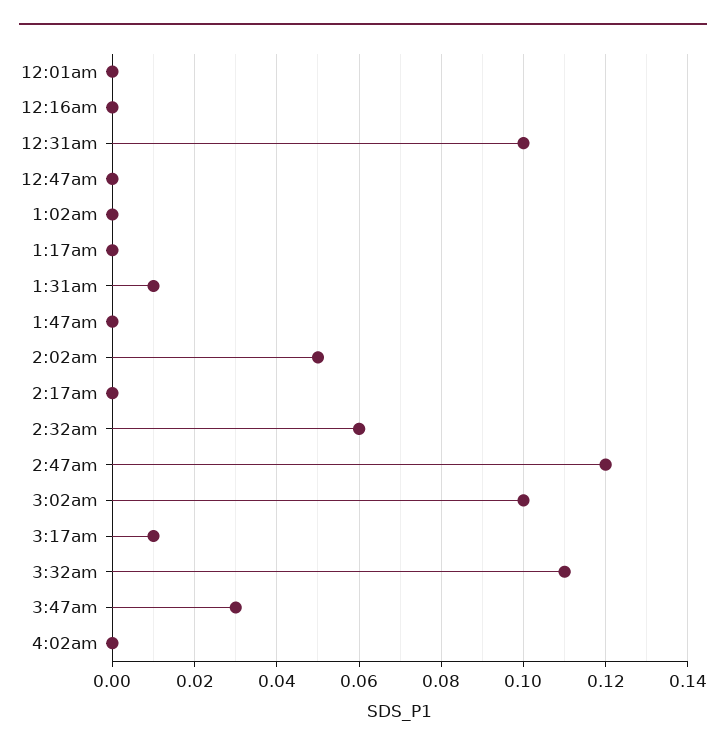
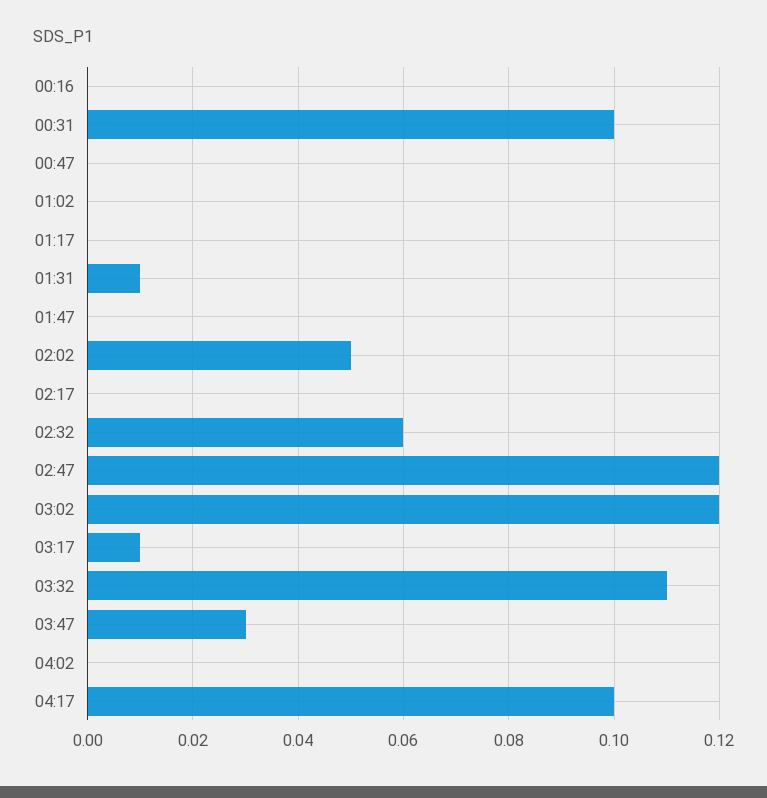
12:01am: 0 -> none
3:02am: 0.1 -> 0.12
04:17: none -> 0.1

